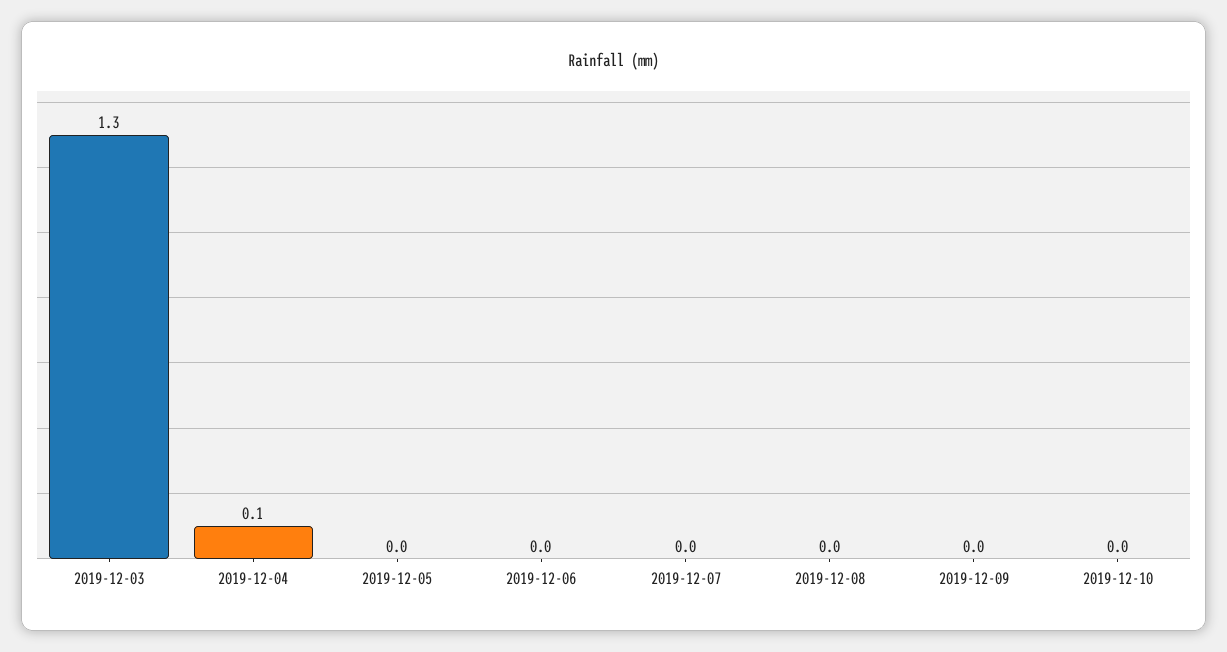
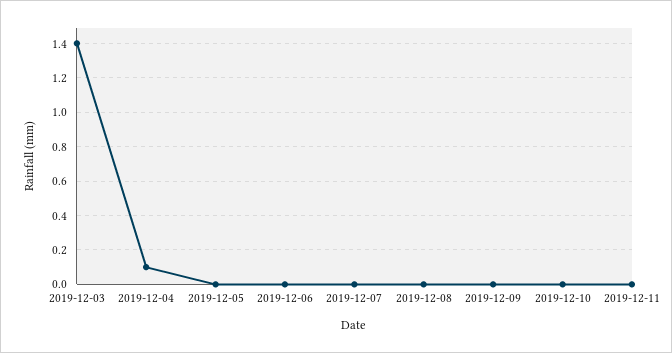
2019-12-03: 1.3 -> 1.4
2019-12-11: none -> 0

